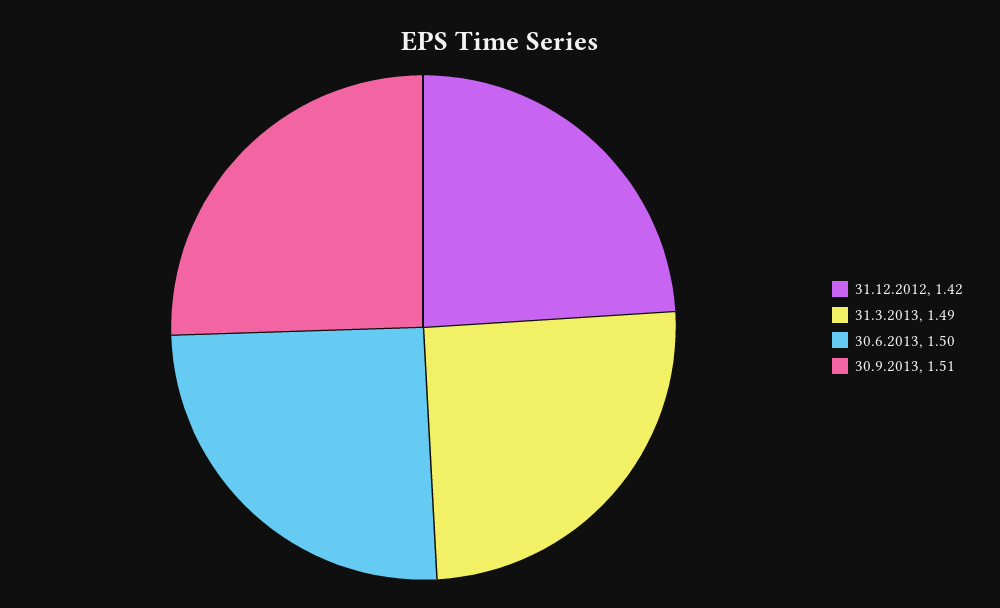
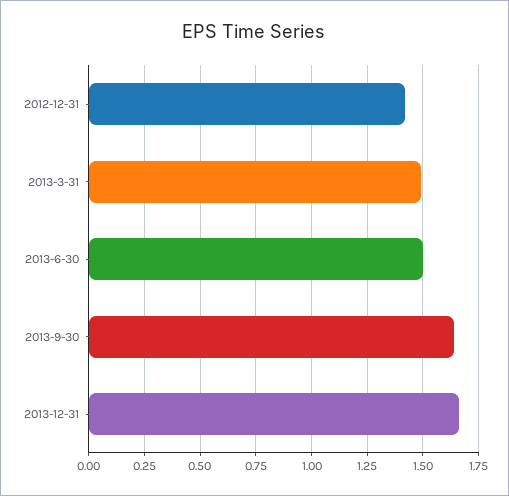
30.9.2013: 1.51 -> 1.65
2013-12-31: none -> 1.65

